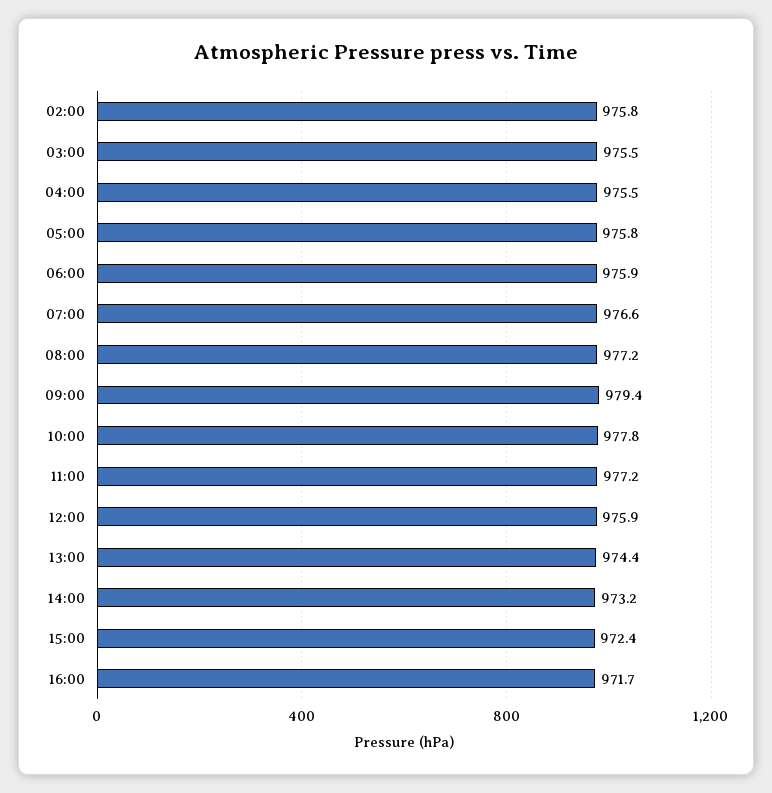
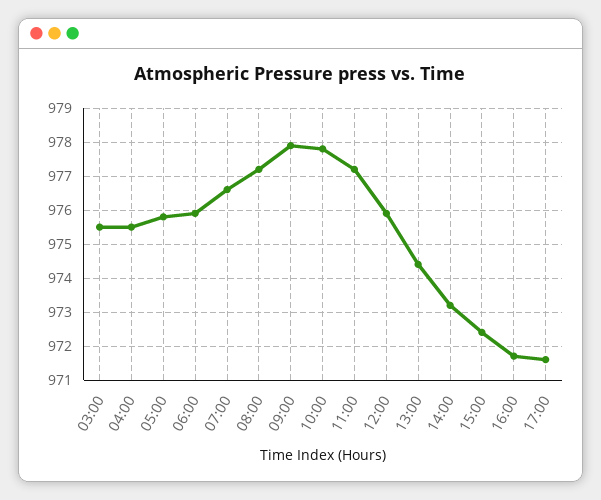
02:00: 975.8 -> none
09:00: 979.4 -> 978
17:00: none -> 971.5

